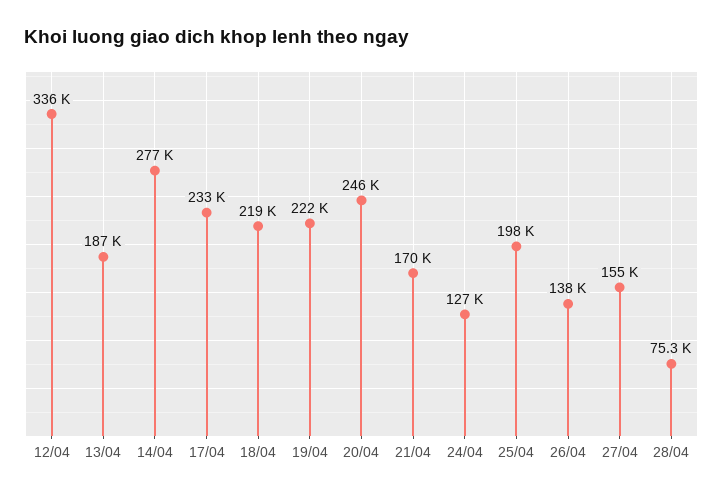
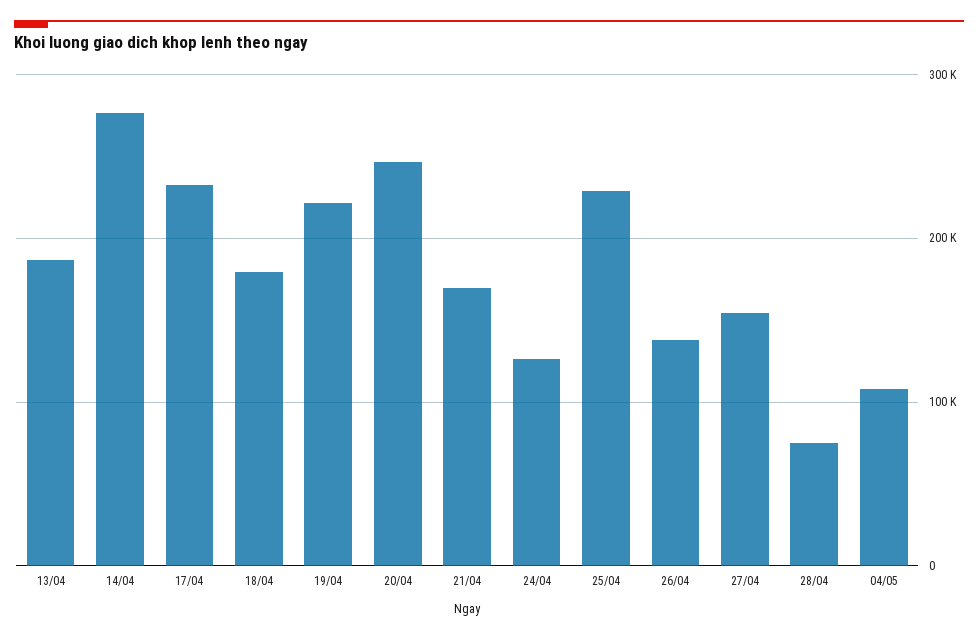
12/04: 336000 -> none
18/04: 219000 -> 180000
25/04: 198000 -> 230000
04/05: none -> 110000

